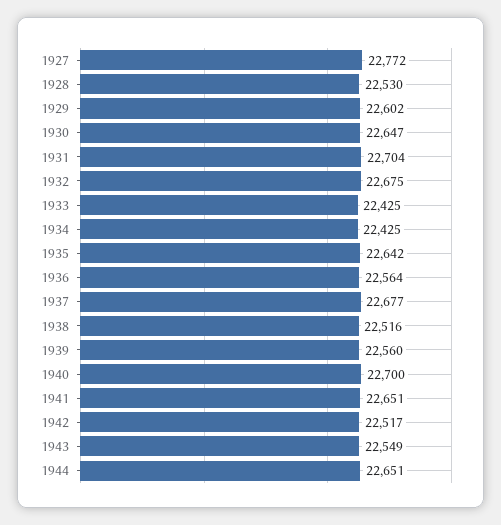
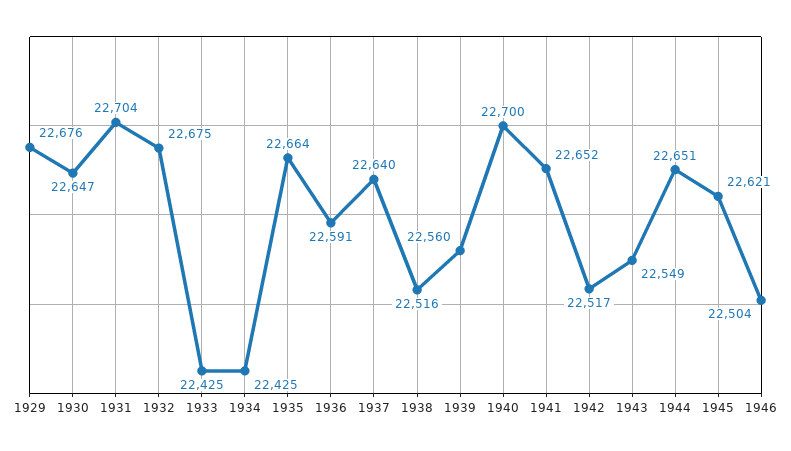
1927: 22772 -> none
1928: 22530 -> none
1929: 22602 -> 22676
1935: 22642 -> 22664
1936: 22564 -> 22591
1937: 22677 -> 22640
1941: 22651 -> 22652
1945: none -> 22621
1946: none -> 22504

